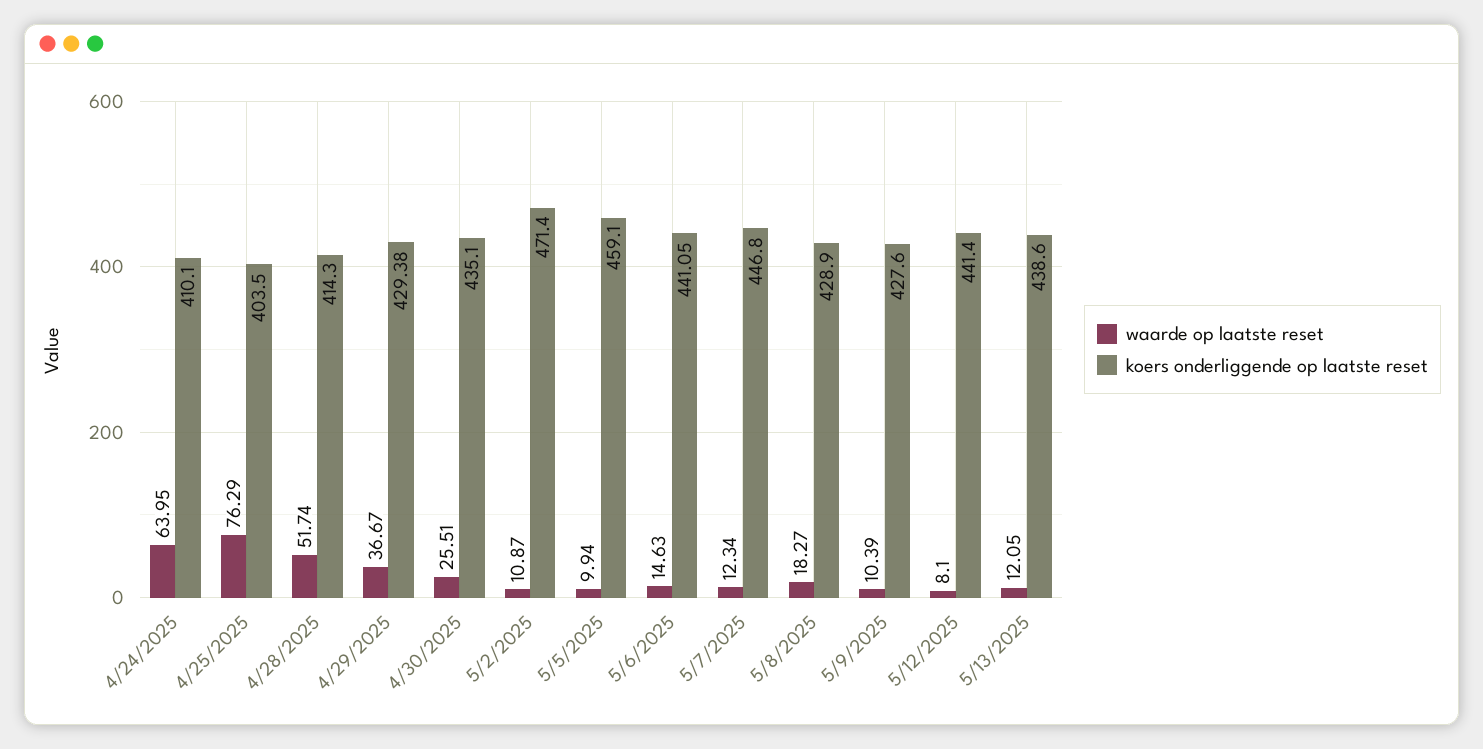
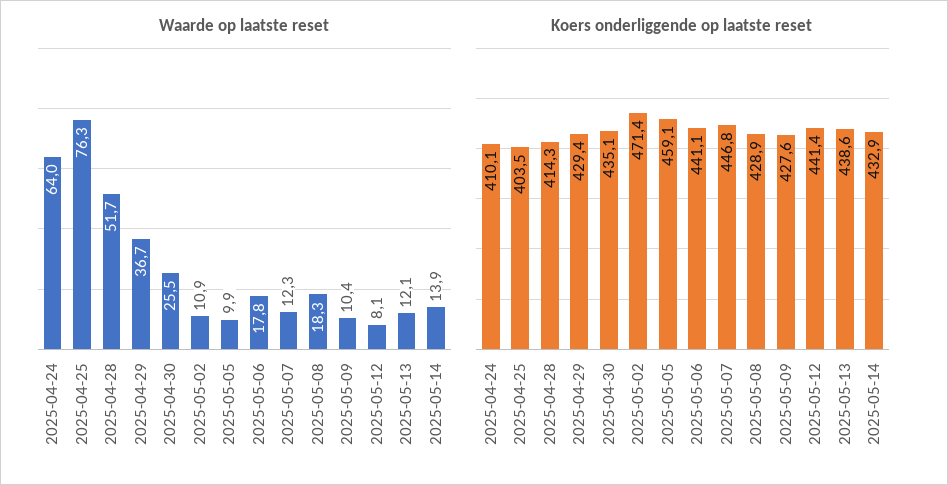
waarde op laatste reset, 5/6/2025: 14.63 -> 17.8
waarde op laatste reset, 2025-05-14: none -> 13.9
koers onderliggende op laatste reset, 2025-05-14: none -> 432.9

